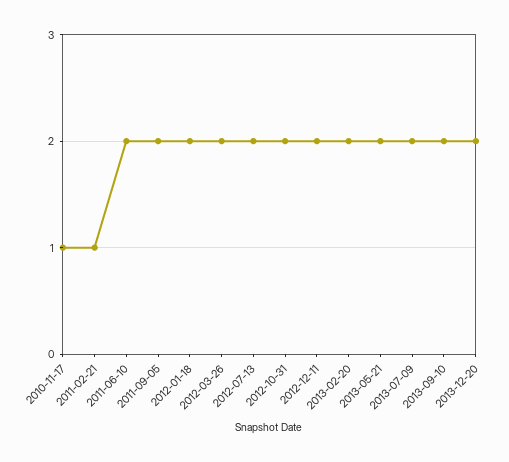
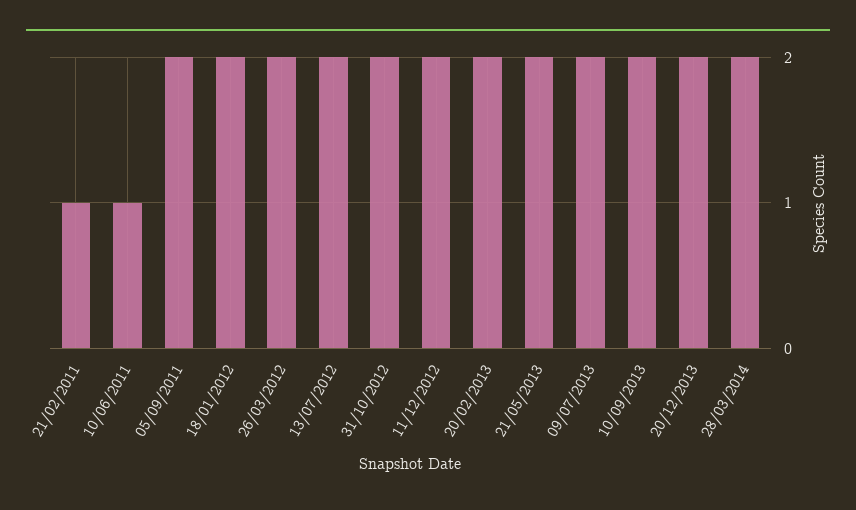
2010-11-17: 1 -> none
2011-06-10: 2 -> 1
28/03/2014: none -> 2

